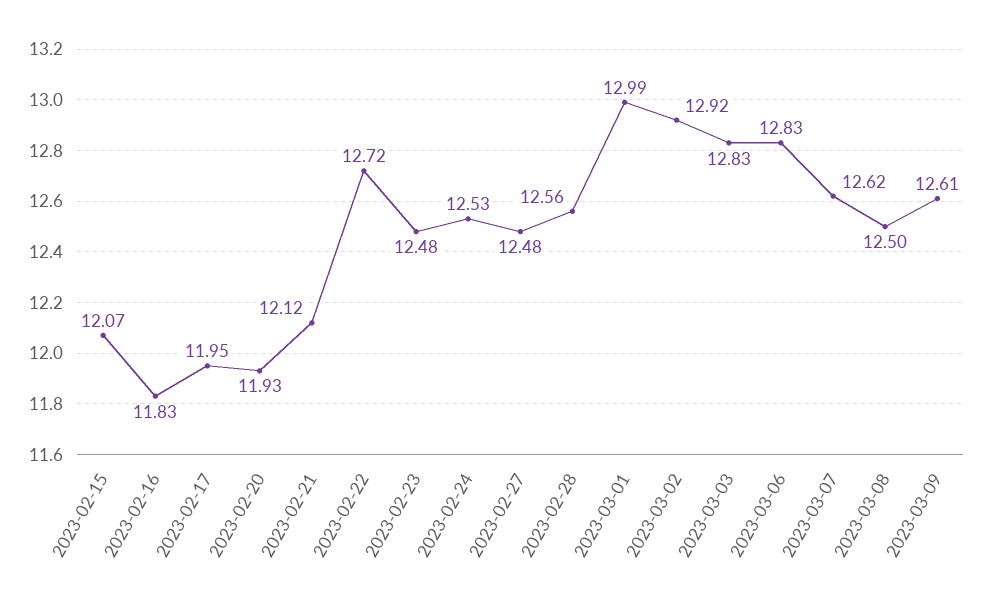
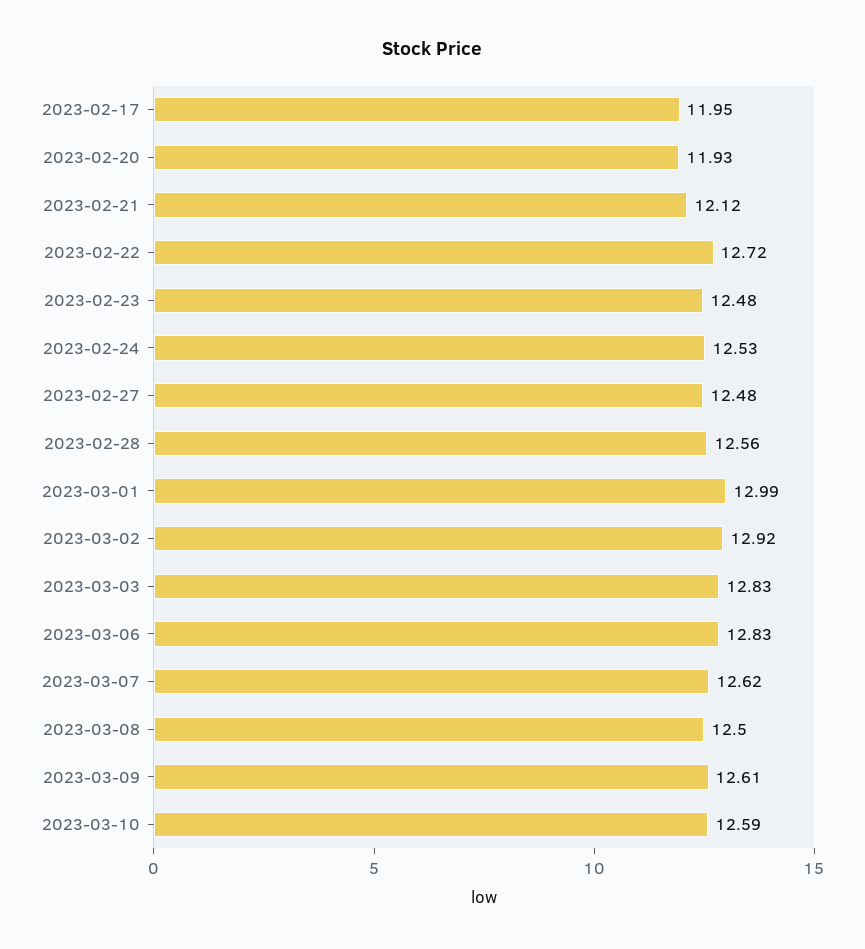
2023-02-15: 12.07 -> none
2023-02-16: 11.83 -> none
2023-03-10: none -> 12.59

